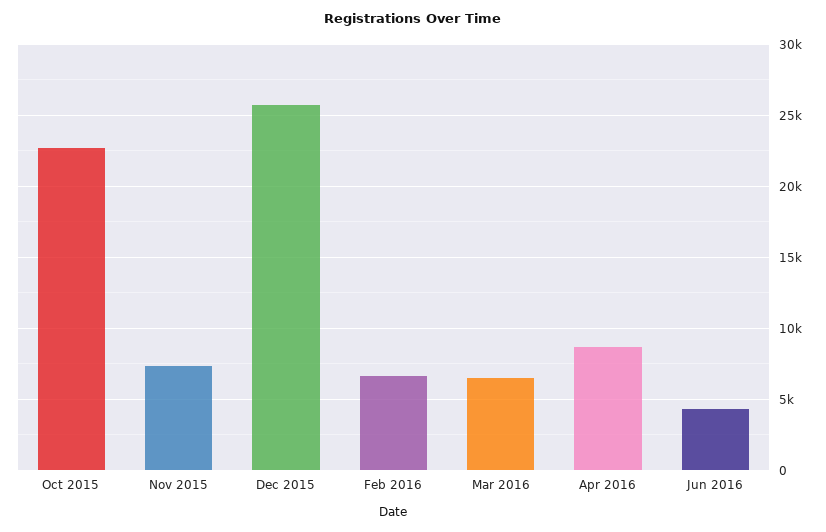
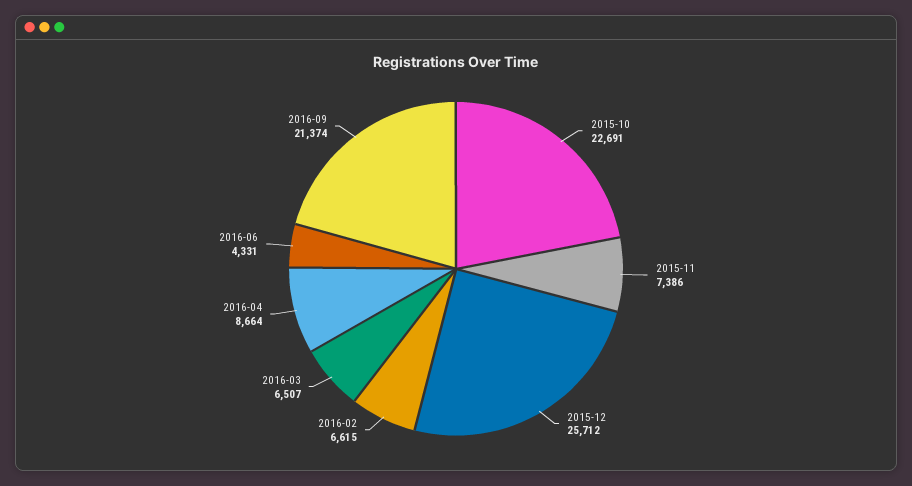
2016-09: none -> 21374

